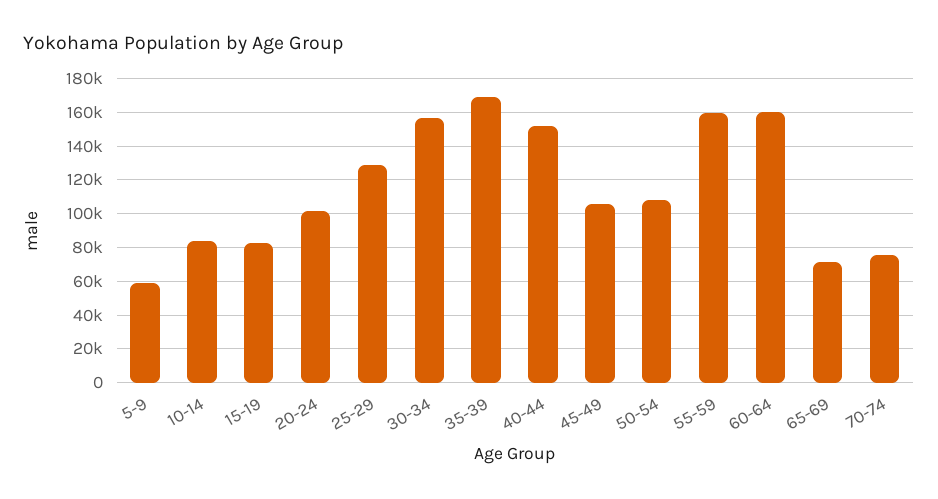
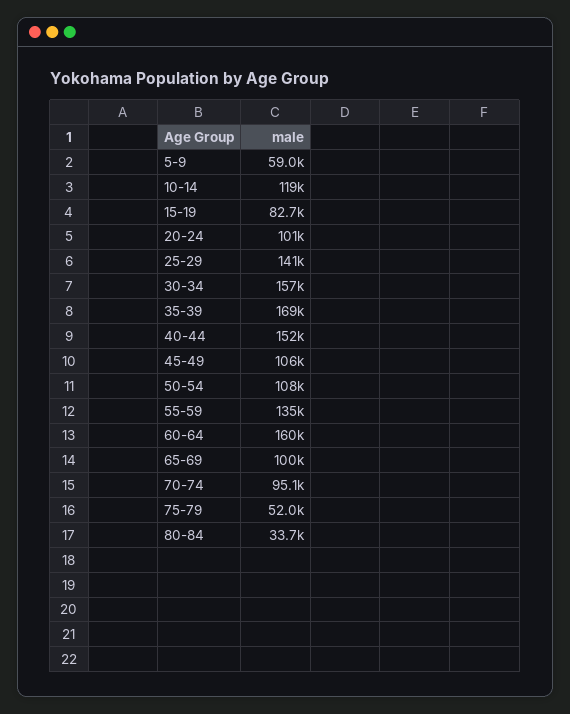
10-14: 85000 -> 119000
25-29: 130000 -> 141000
55-59: 160000 -> 135000
65-69: 70000 -> 100000
70-74: 75000 -> 95100
75-79: none -> 52000
80-84: none -> 33700

